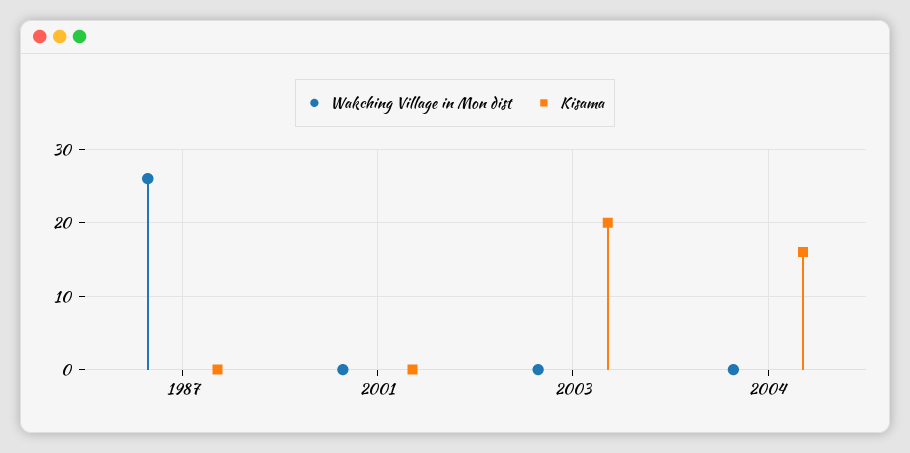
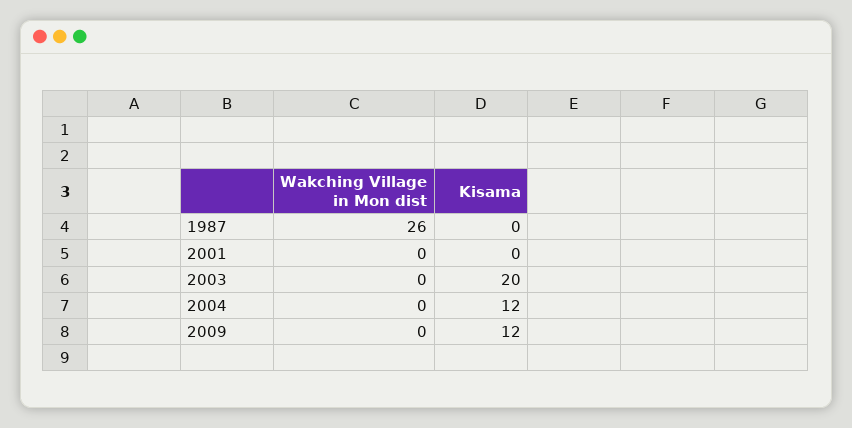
Kisama, 2004: 16 -> 12
Wakching Village in Mon dist, 2009: none -> 0
Kisama, 2009: none -> 12

